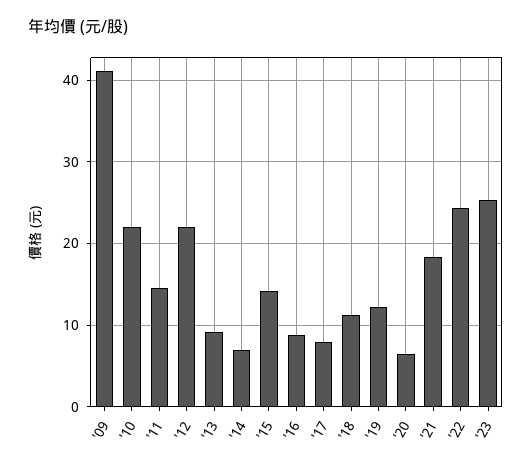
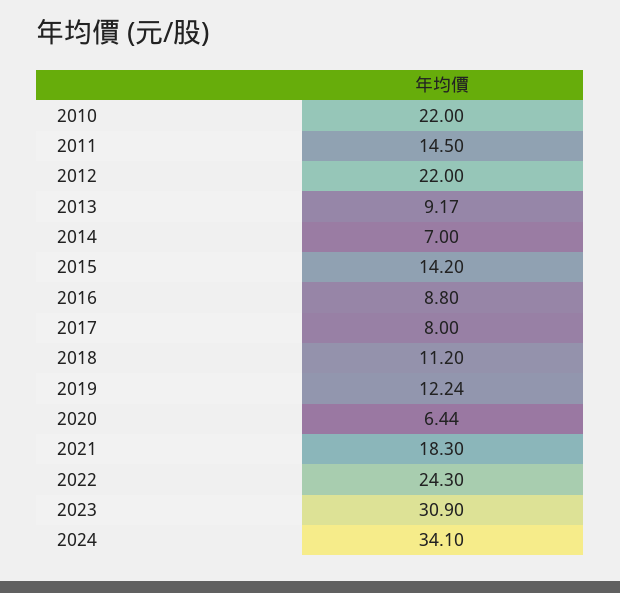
'09: 41 -> none
'23: 25 -> 30.9
2024: none -> 34.1

